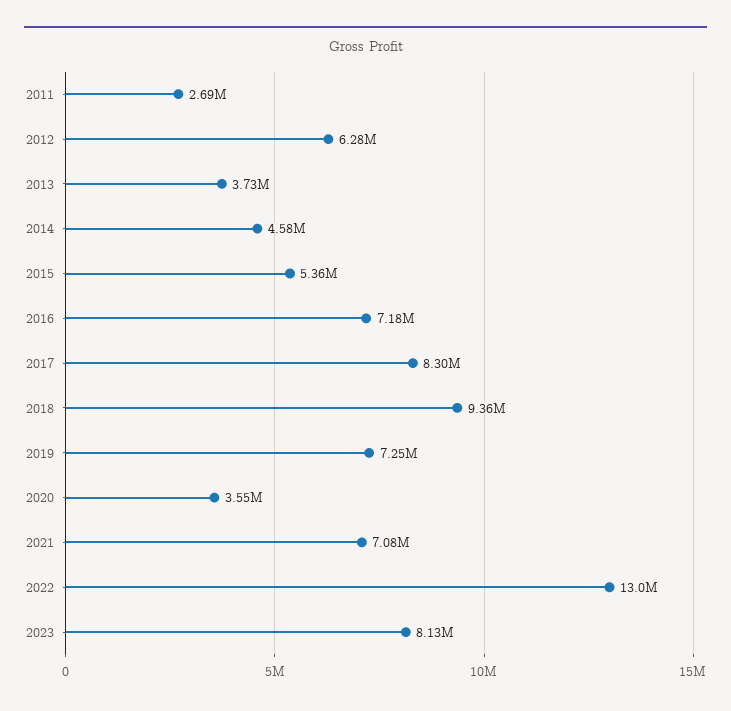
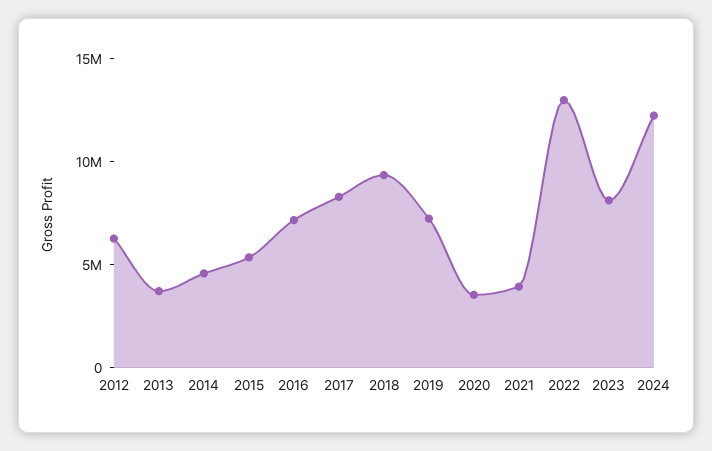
2011: 2690000 -> none
2021: 7080000 -> 4000000
2024: none -> 12000000

